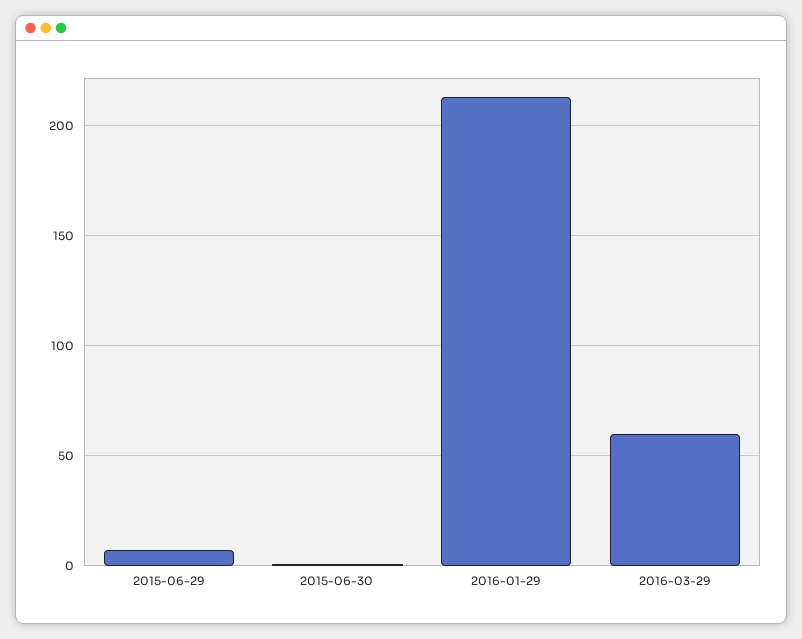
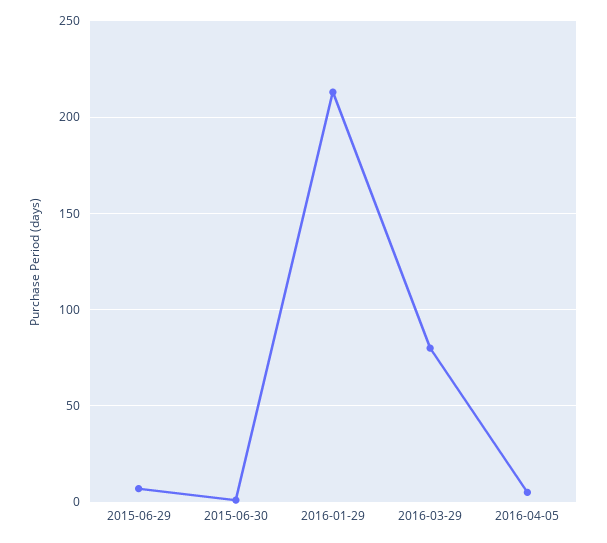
2016-03-29: 60 -> 80
2016-04-05: none -> 5

